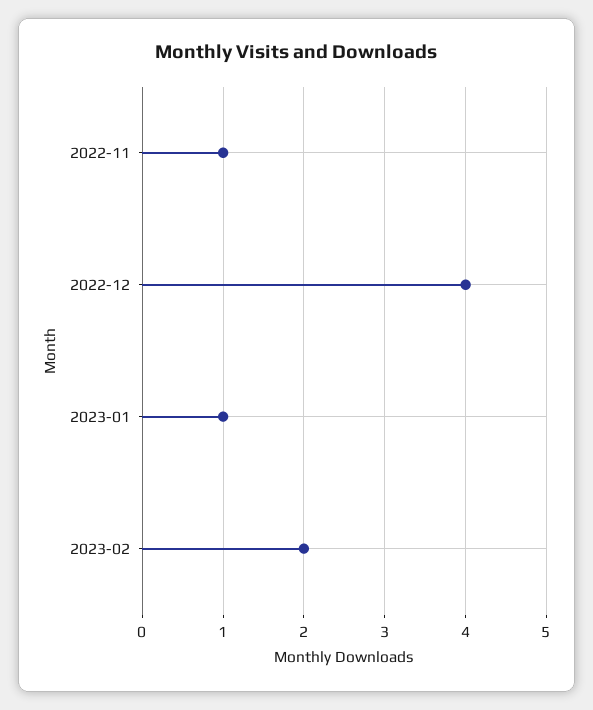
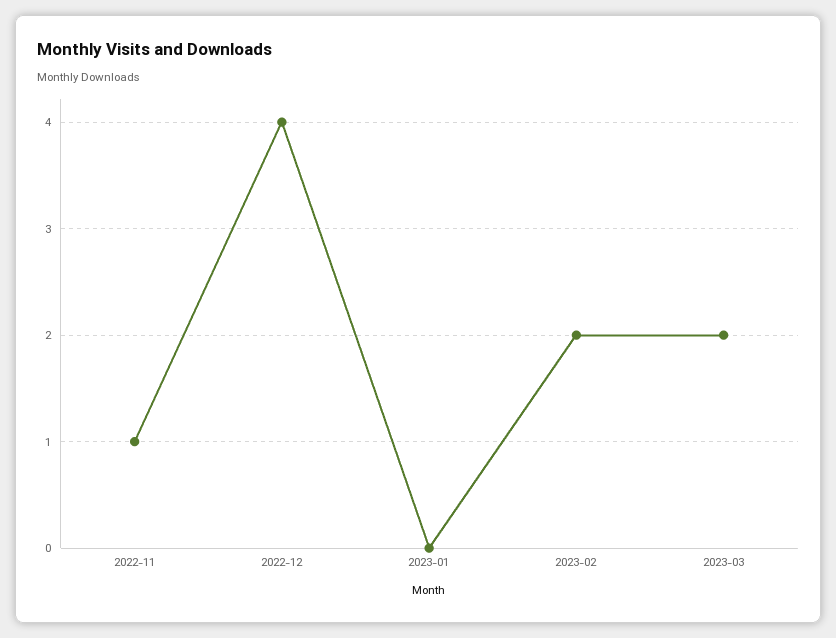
2023-01: 1 -> 0
2023-03: none -> 2

